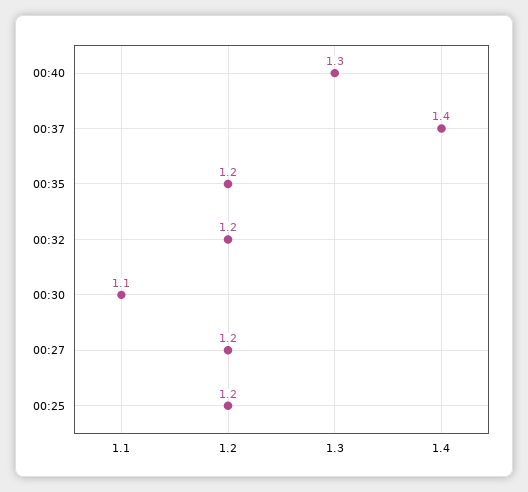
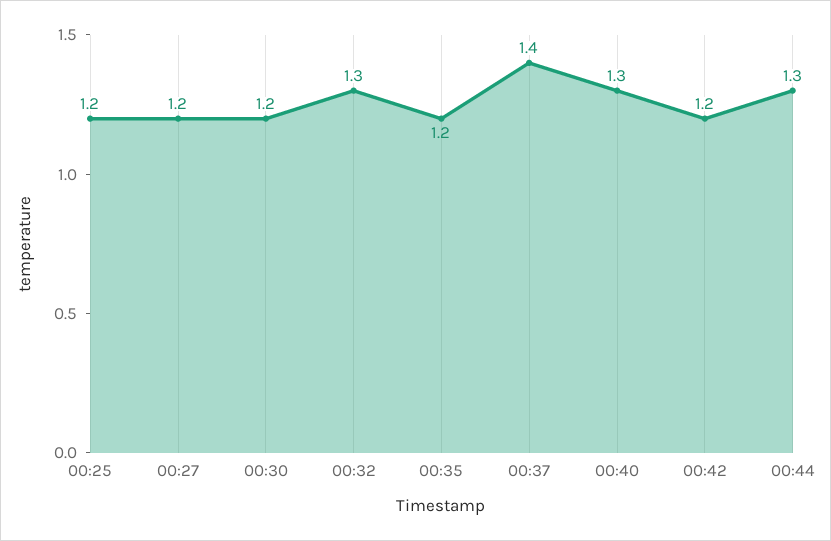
00:32: 1.2 -> 1.3
00:30: 1.1 -> 1.2
00:42: none -> 1.2
00:44: none -> 1.3

